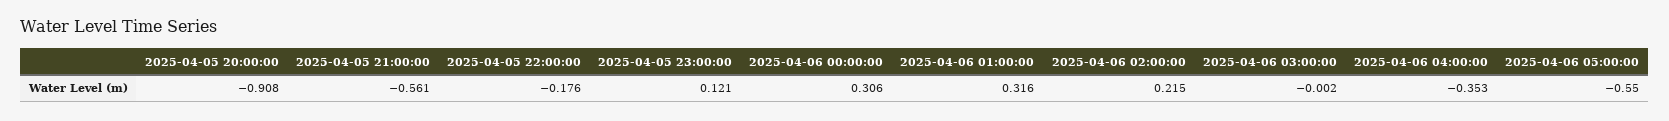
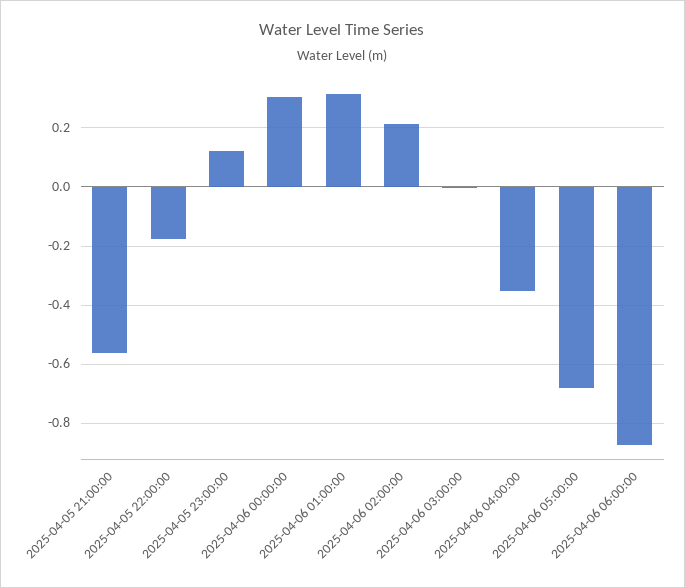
2025-04-05 20:00:00: -0.908 -> none
2025-04-06 05:00:00: -0.55 -> -0.675
2025-04-06 06:00:00: none -> -0.875

